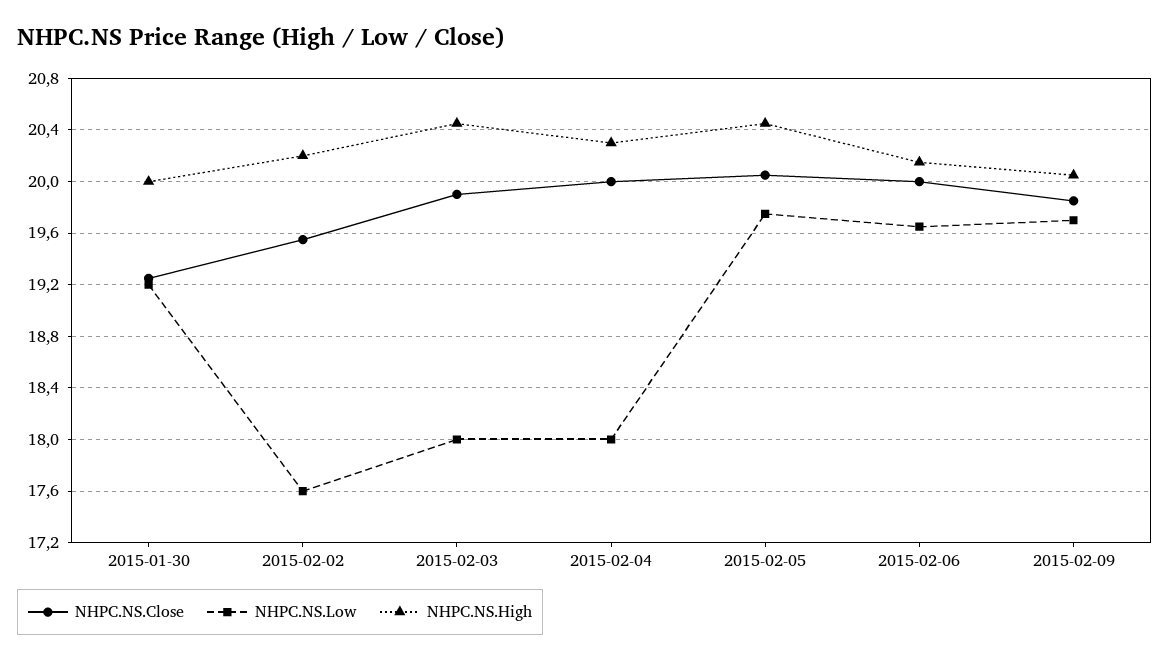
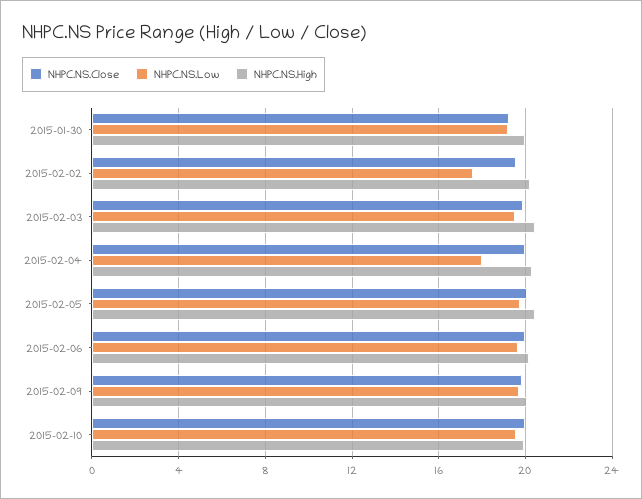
NHPC.NS.Low, 2015-02-03: 18 -> 19.5
NHPC.NS.Close, 2015-02-10: none -> 20
NHPC.NS.Low, 2015-02-10: none -> 19.5
NHPC.NS.High, 2015-02-10: none -> 20

